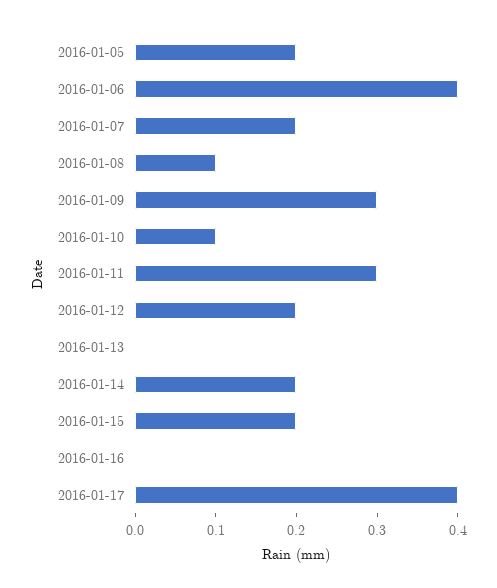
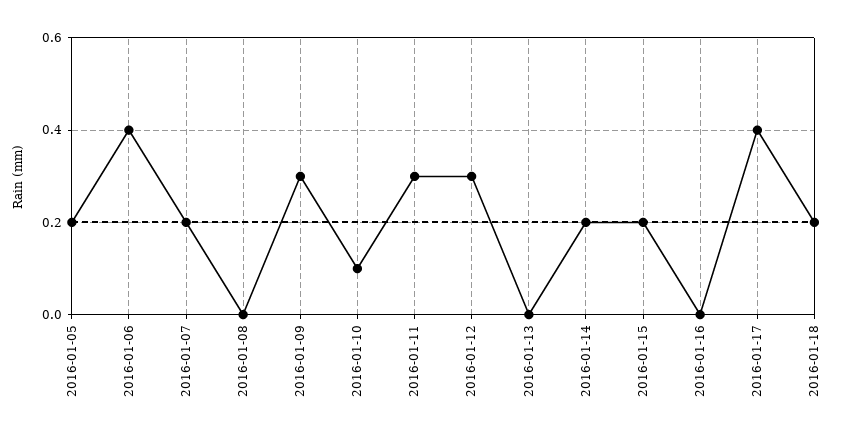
2016-01-08: 0.1 -> 0
2016-01-12: 0.2 -> 0.3
2016-01-18: none -> 0.2

